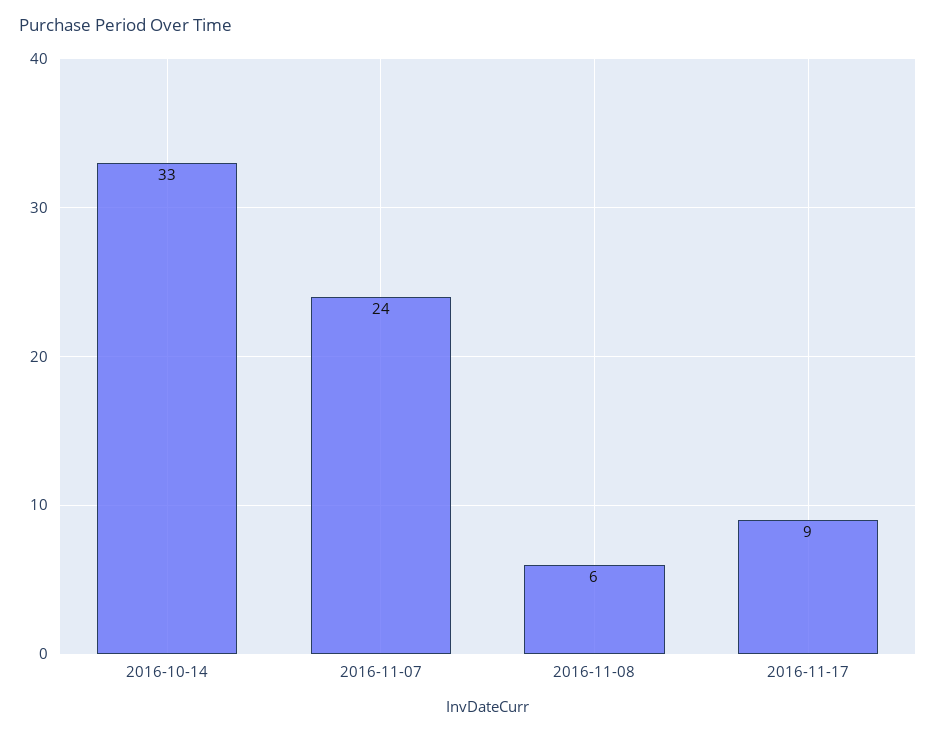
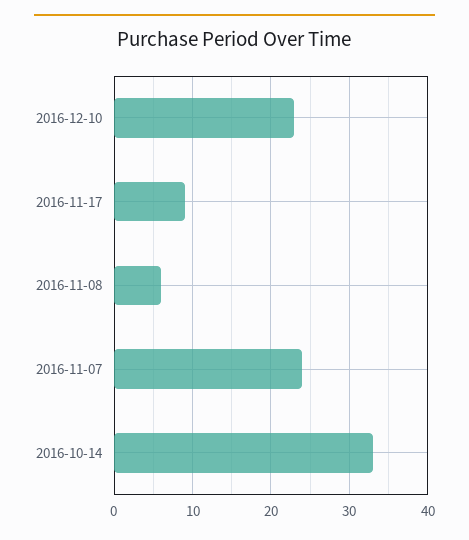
2016-12-10: none -> 23

